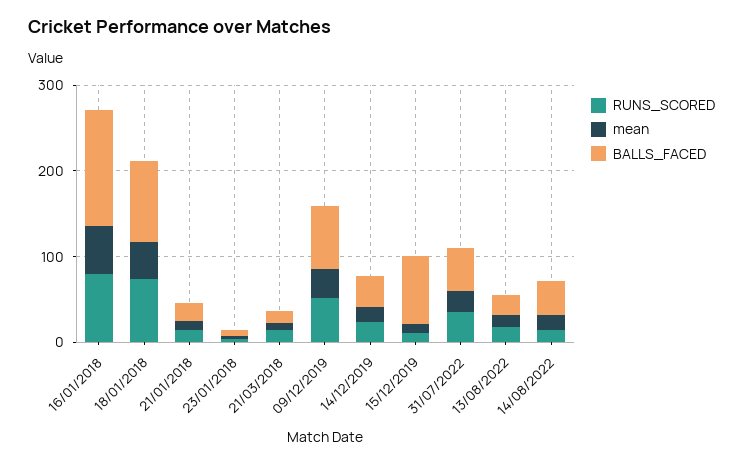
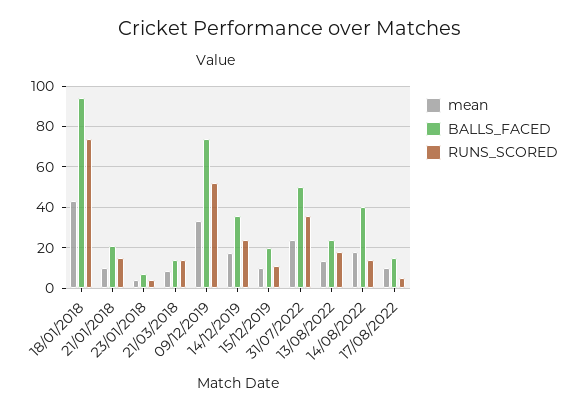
RUNS_SCORED, 16/01/2018: 80 -> none
mean, 16/01/2018: 60 -> none
BALLS_FACED, 16/01/2018: 140 -> none
BALLS_FACED, 15/12/2019: 80 -> 20
mean, 17/08/2022: none -> 10
BALLS_FACED, 17/08/2022: none -> 15
RUNS_SCORED, 17/08/2022: none -> 5

